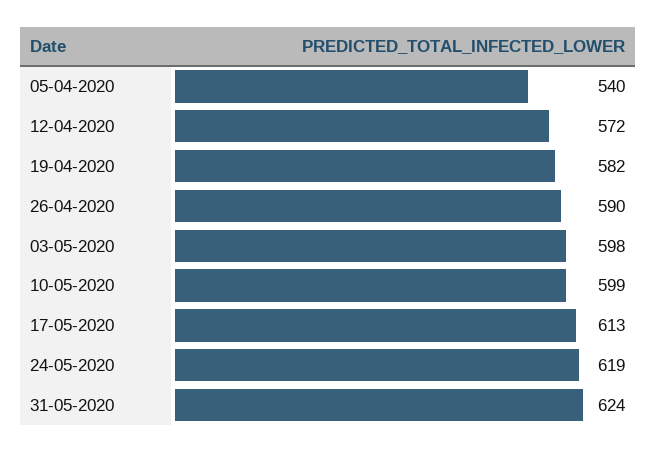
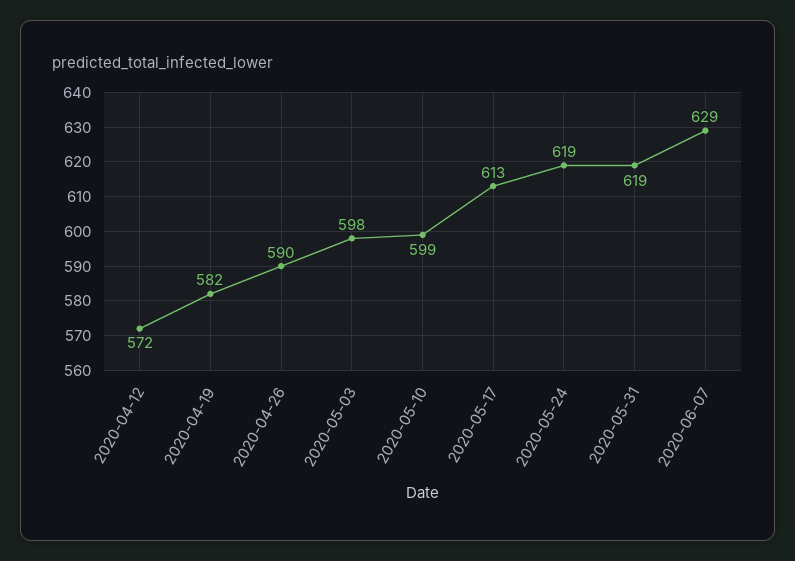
05-04-2020: 540 -> none
31-05-2020: 624 -> 619
2020-06-07: none -> 629

